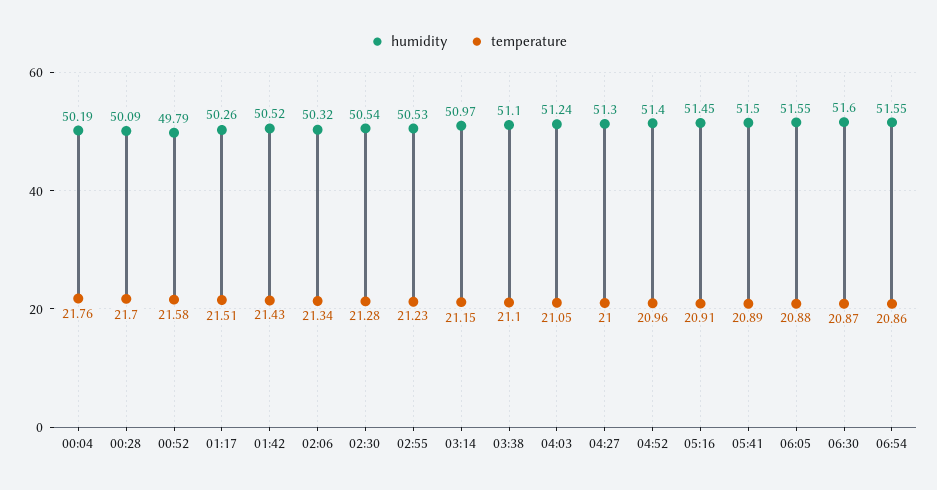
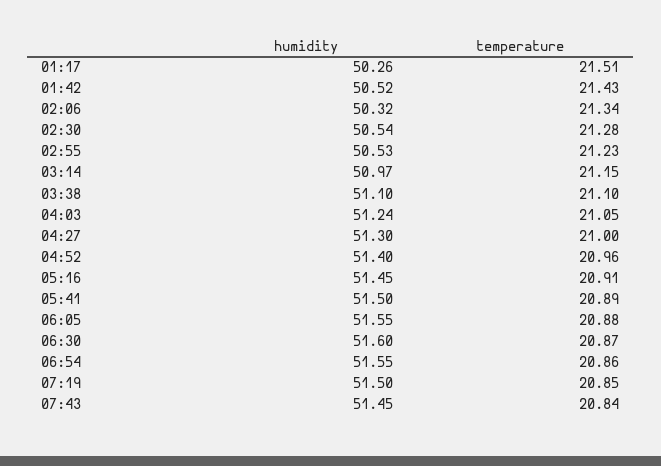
humidity, 00:04: 50.19 -> none
temperature, 00:04: 21.76 -> none
humidity, 00:28: 50.09 -> none
temperature, 00:28: 21.7 -> none
humidity, 00:52: 49.79 -> none
temperature, 00:52: 21.58 -> none
humidity, 07:19: none -> 51.5
temperature, 07:19: none -> 20.85
humidity, 07:43: none -> 51.45
temperature, 07:43: none -> 20.84

